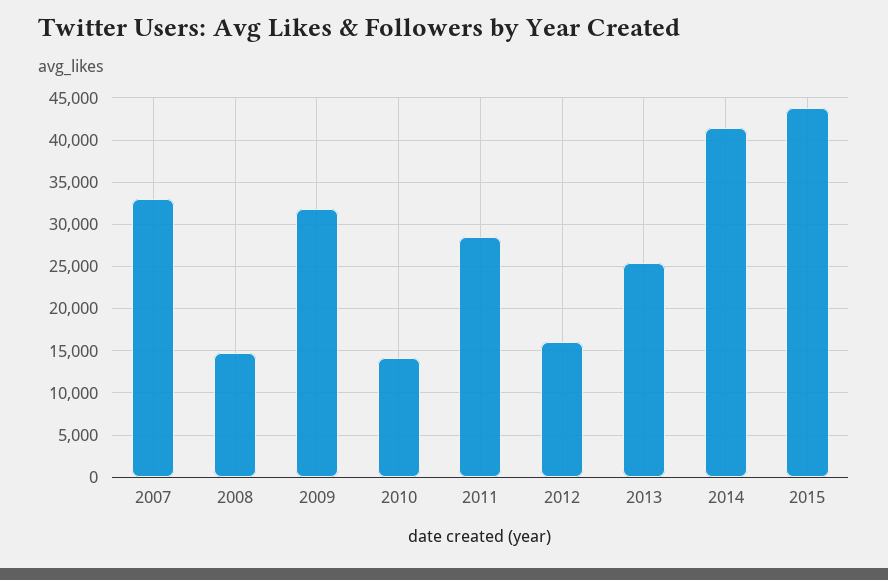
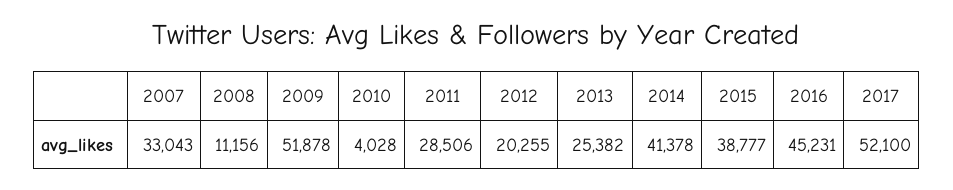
2008: 15000 -> 11156
2009: 32000 -> 51878
2010: 14000 -> 4028
2012: 16000 -> 20255
2015: 44000 -> 38777
2016: none -> 45231
2017: none -> 52100

